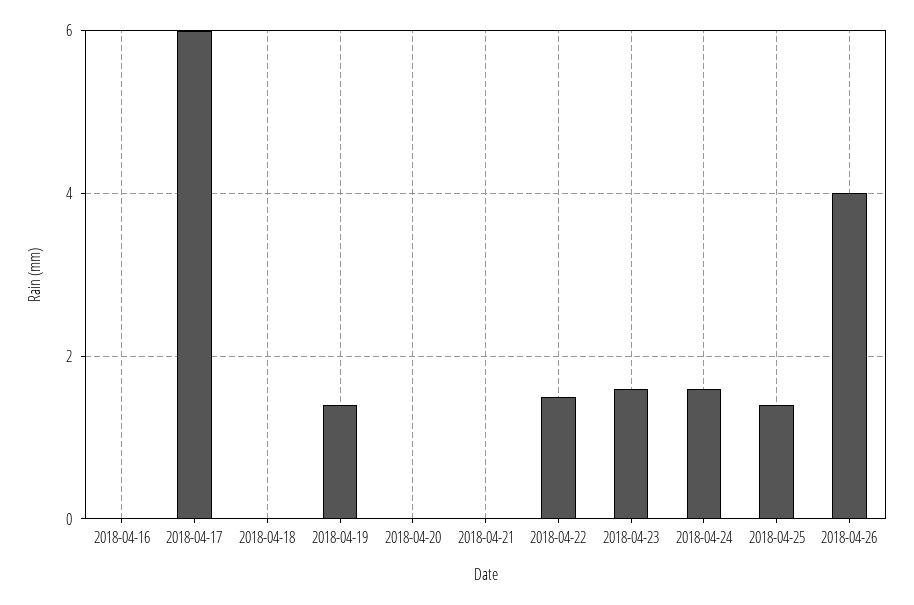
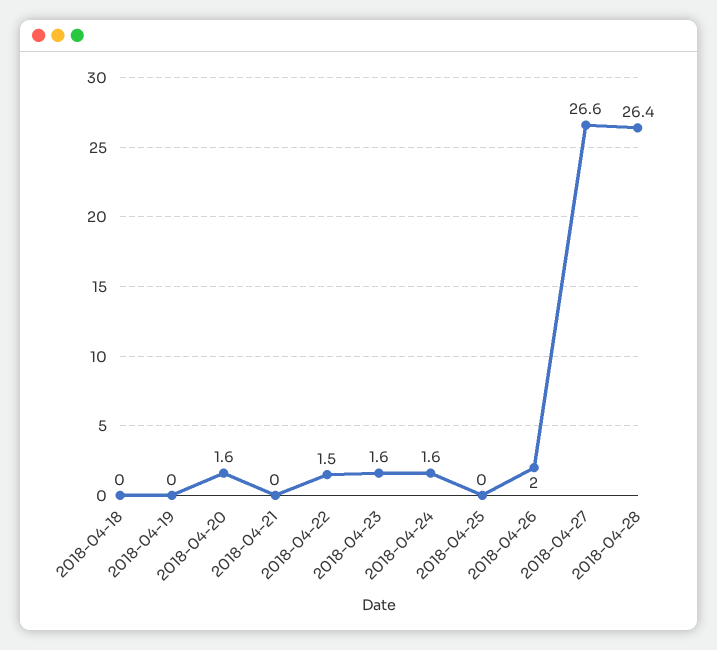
2018-04-16: 0 -> none
2018-04-17: 6 -> none
2018-04-19: 1.5 -> 0
2018-04-20: 0 -> 1.6
2018-04-25: 1.5 -> 0
2018-04-26: 4 -> 2
2018-04-27: none -> 26.6
2018-04-28: none -> 26.4

